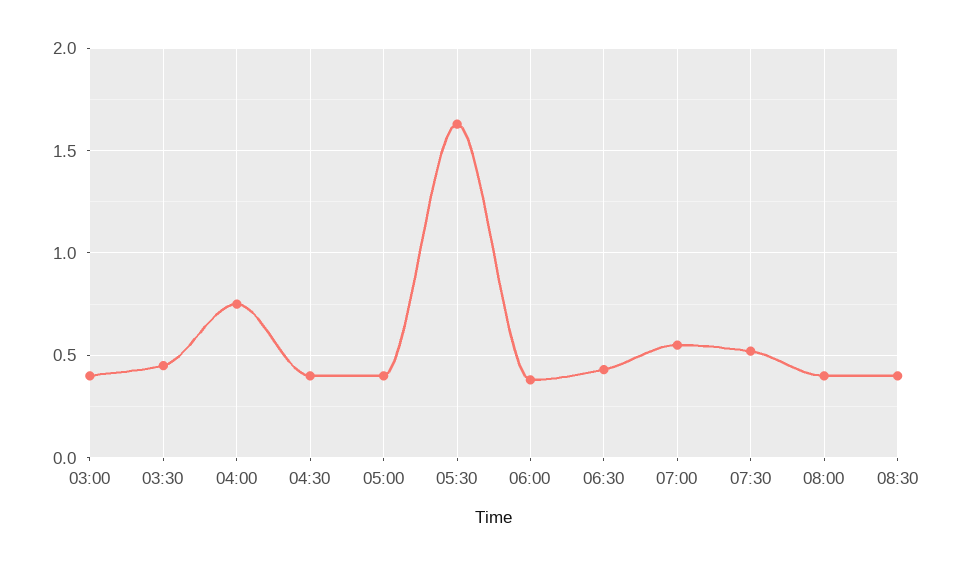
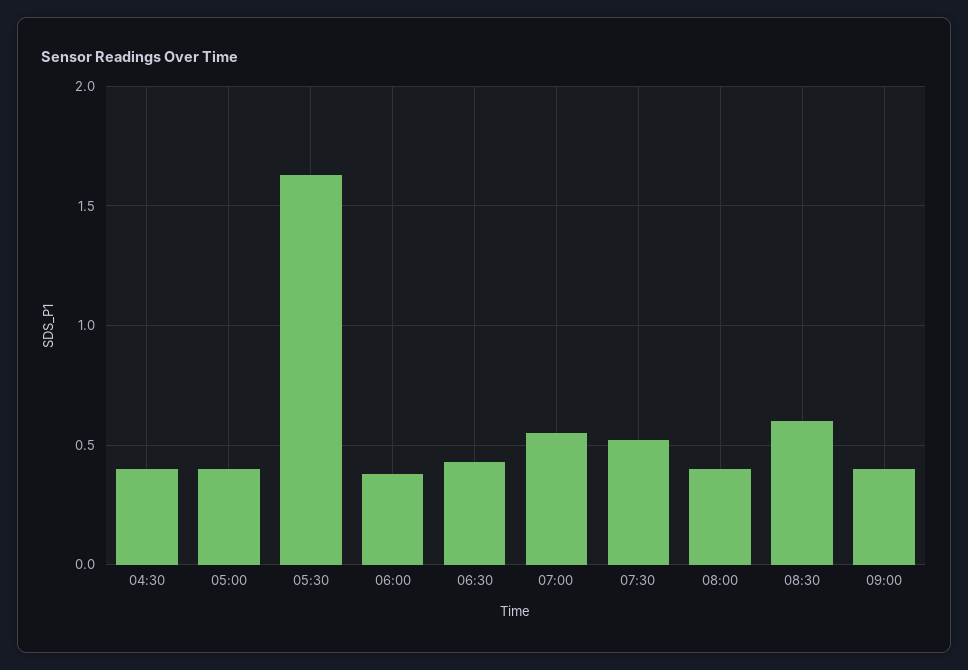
03:00: 0.4 -> none
03:30: 0.45 -> none
04:00: 0.75 -> none
08:30: 0.4 -> 0.6
09:00: none -> 0.4

